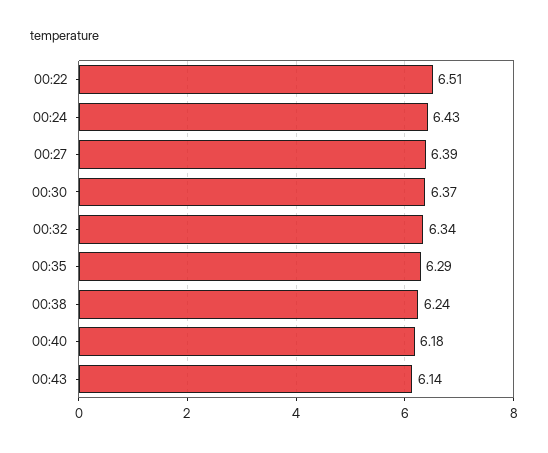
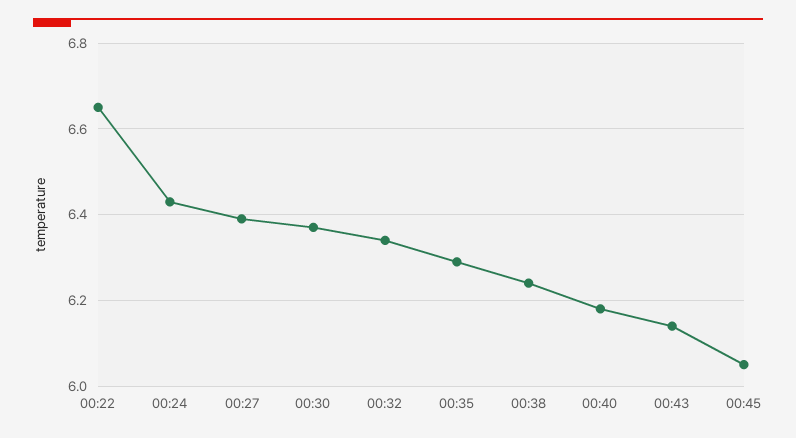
00:22: 6.51 -> 6.65
00:45: none -> 6.05

